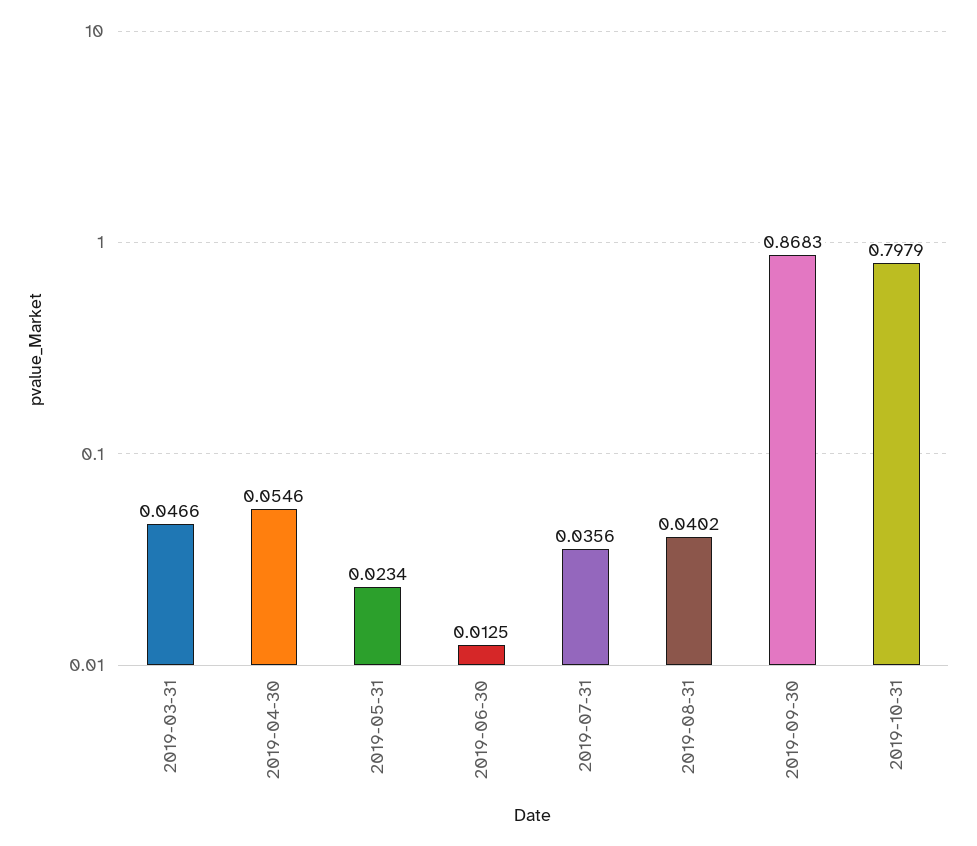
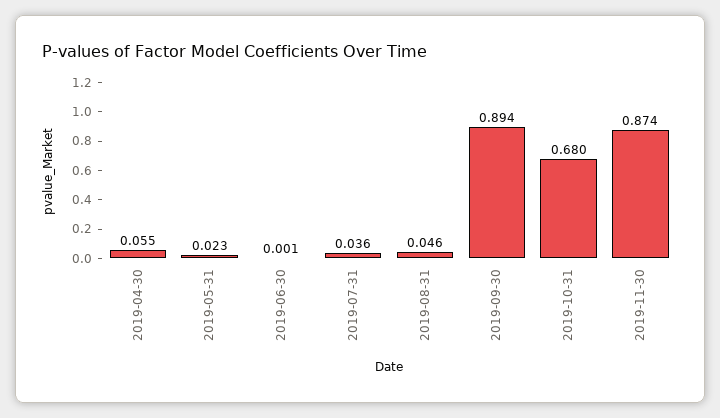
2019-03-31: 0.0466 -> none
2019-06-30: 0.0125 -> 0.001
2019-08-31: 0.0402 -> 0.046
2019-09-30: 0.8683 -> 0.894
2019-10-31: 0.7979 -> 0.68
2019-11-30: none -> 0.874

